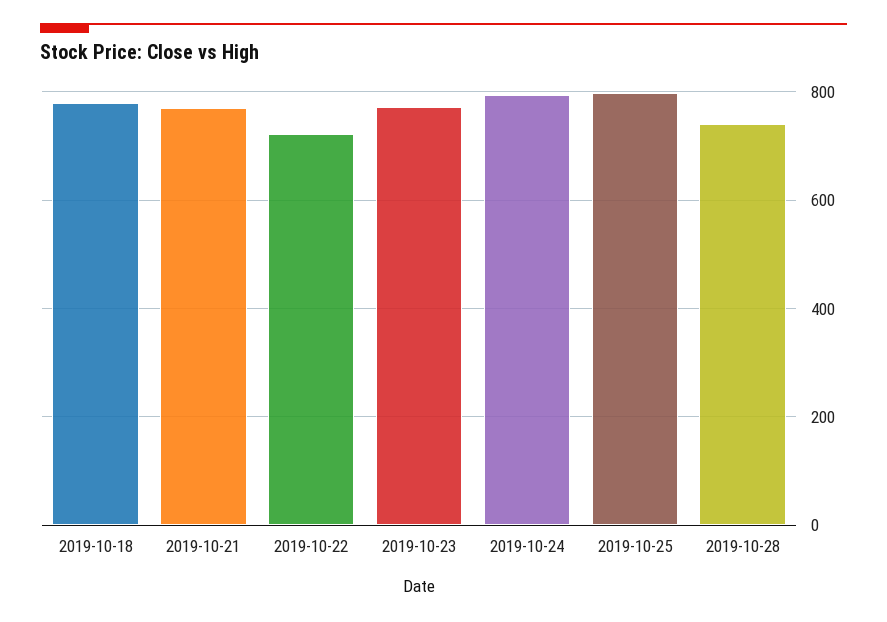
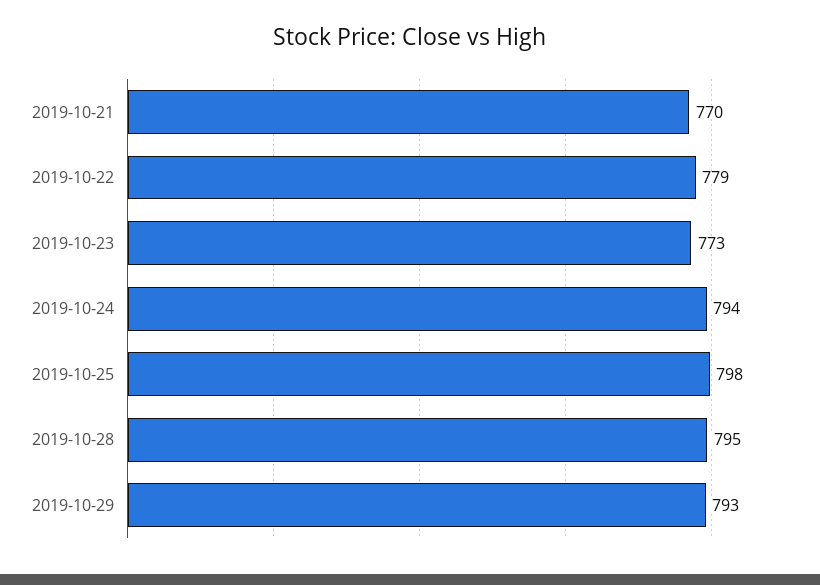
2019-10-18: 780 -> none
2019-10-22: 720 -> 779
2019-10-28: 740 -> 795
2019-10-29: none -> 793

